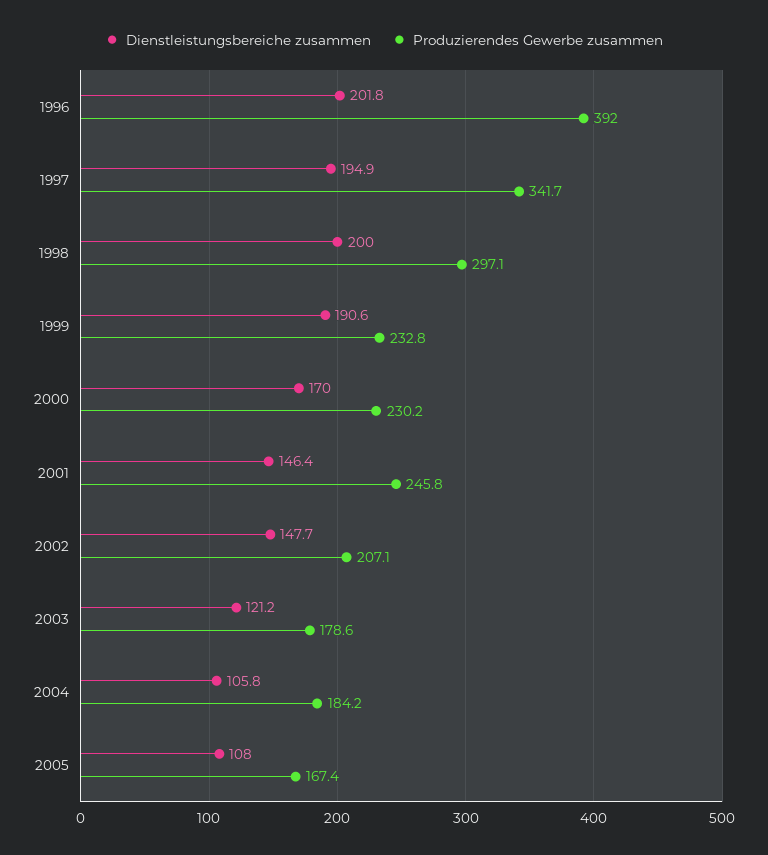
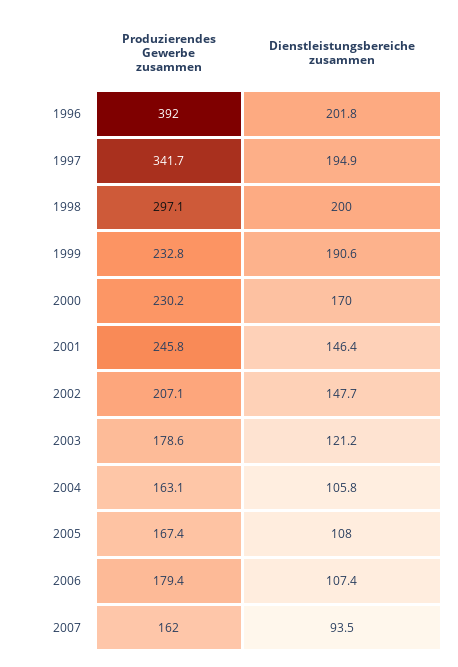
Produzierendes Gewerbe zusammen, 2004: 184.2 -> 163.1
Produzierendes Gewerbe zusammen, 2006: none -> 179.4
Dienstleistungsbereiche zusammen, 2006: none -> 107.4
Produzierendes Gewerbe zusammen, 2007: none -> 162
Dienstleistungsbereiche zusammen, 2007: none -> 93.5

